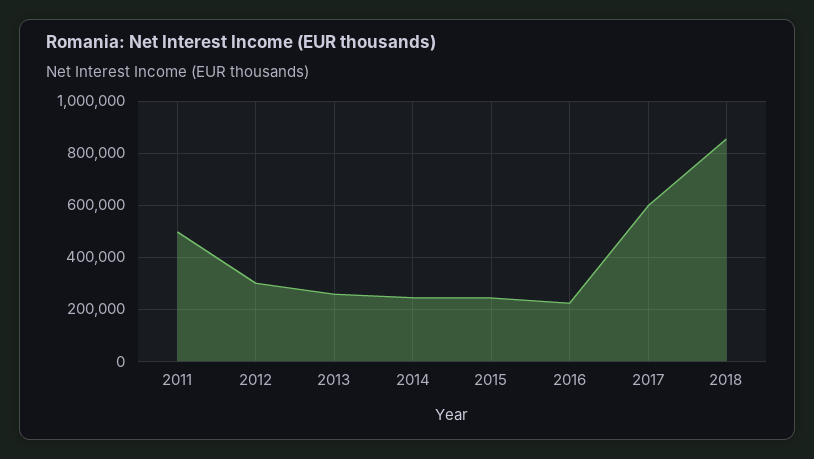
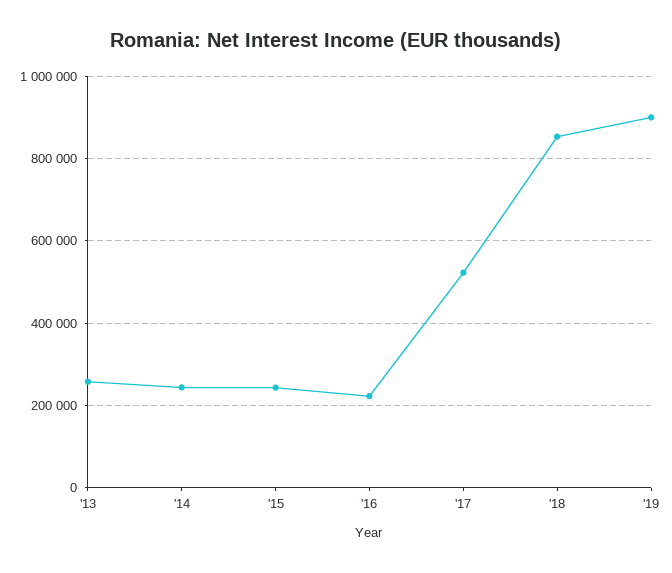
2011: 500000 -> none
2012: 300000 -> none
2017: 600000 -> 520000
'19: none -> 900000

